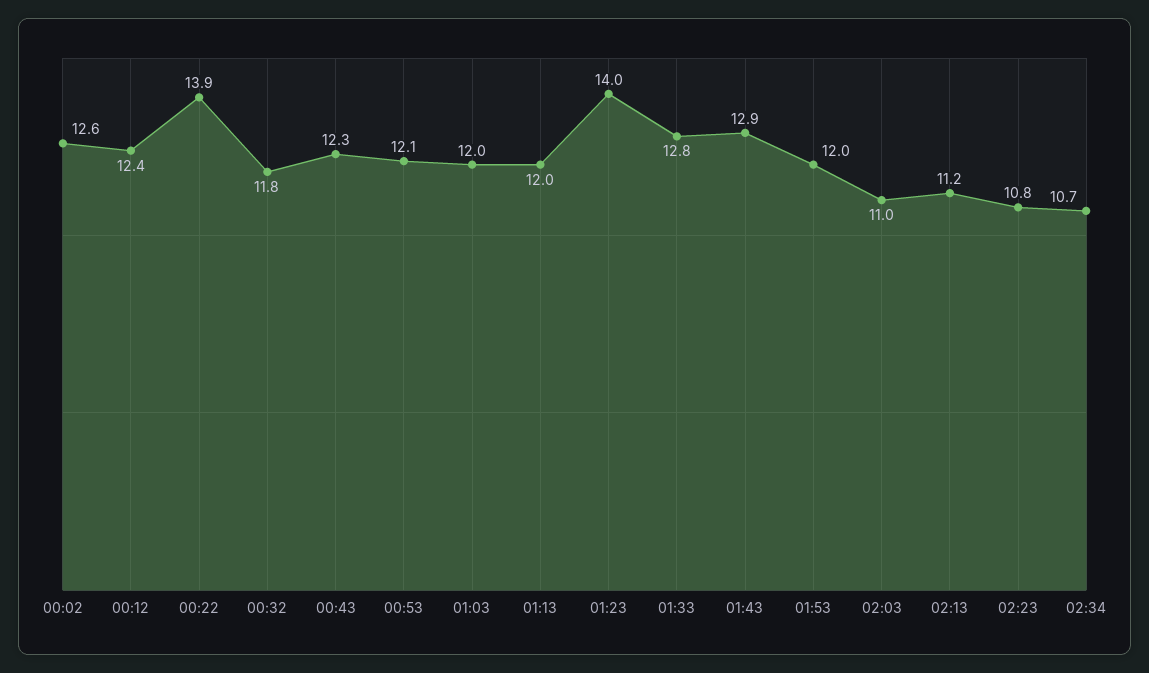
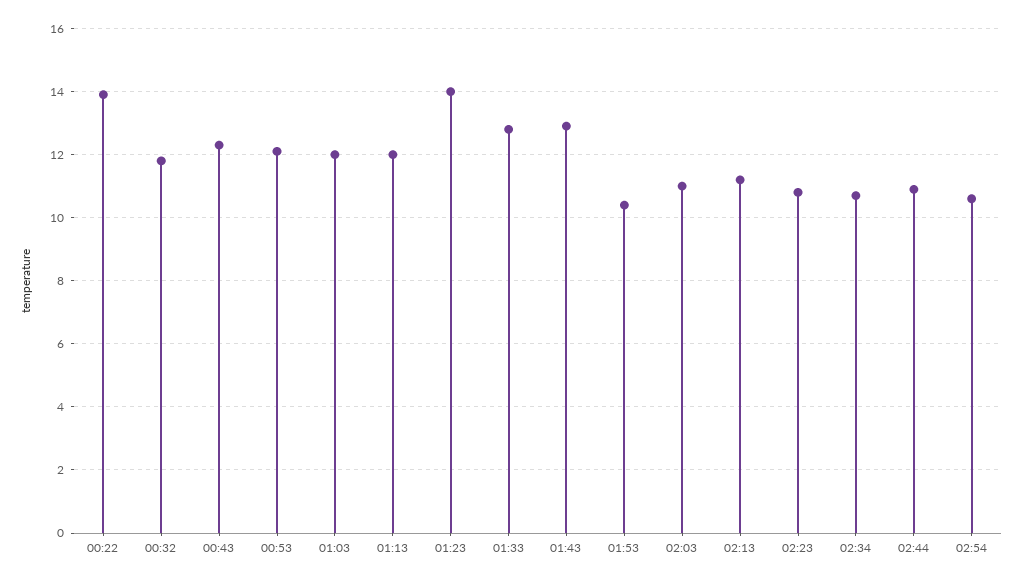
00:02: 12.6 -> none
00:12: 12.4 -> none
01:53: 12 -> 10.5
02:44: none -> 11
02:54: none -> 10.5

